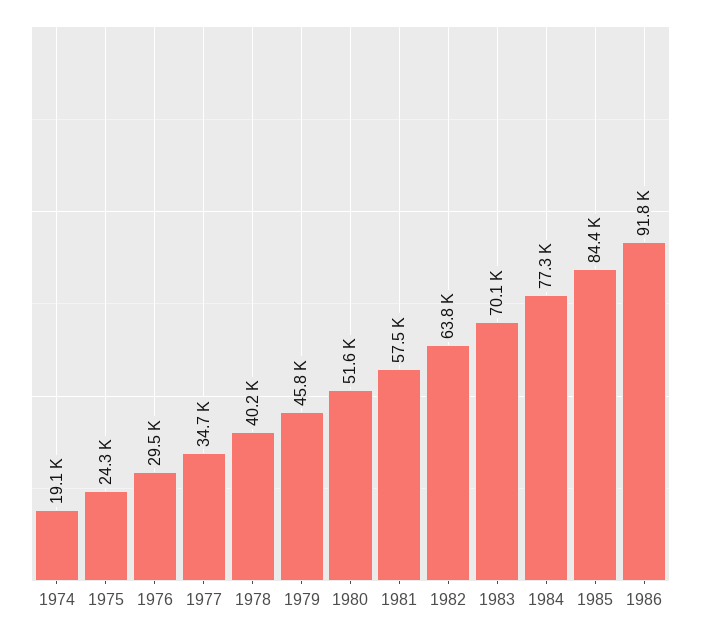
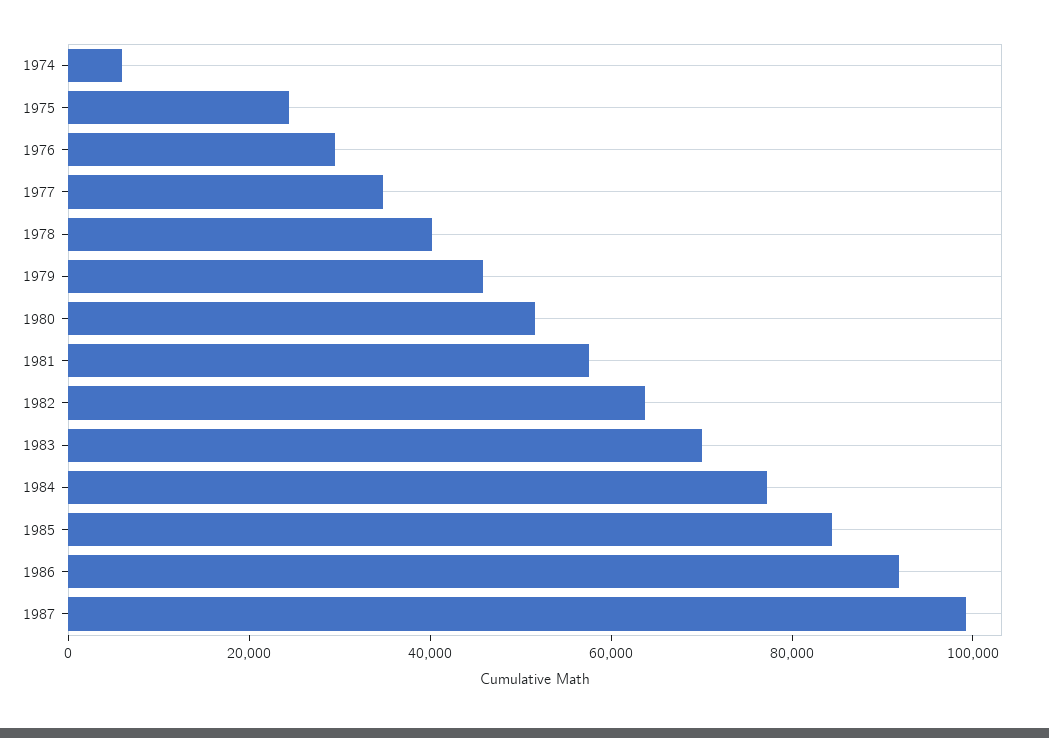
1974: 19100 -> 5000
1987: none -> 100000

